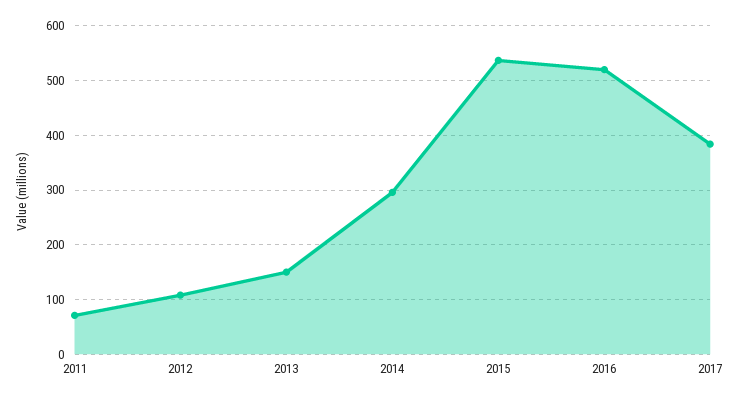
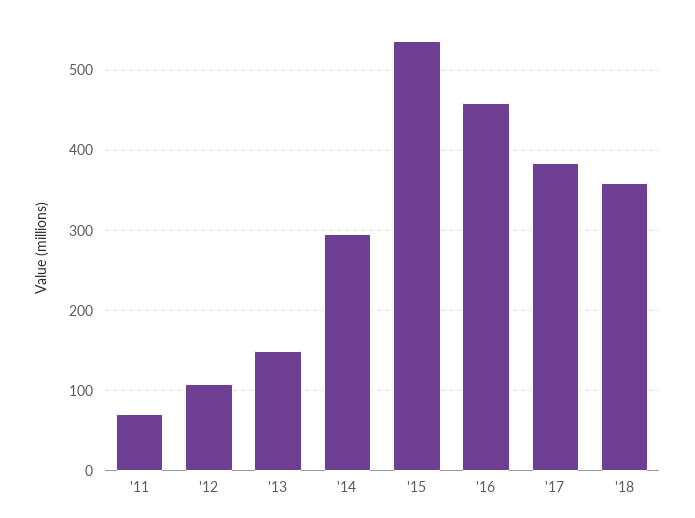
2016: 520 -> 460
'18: none -> 360

